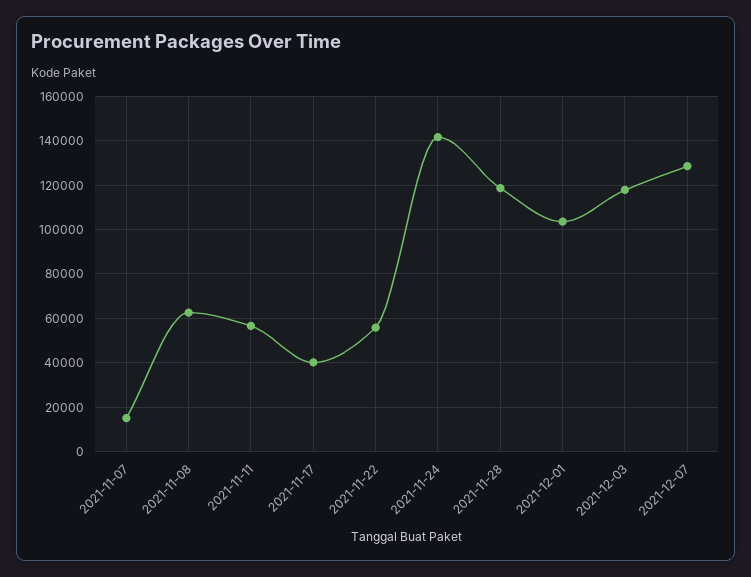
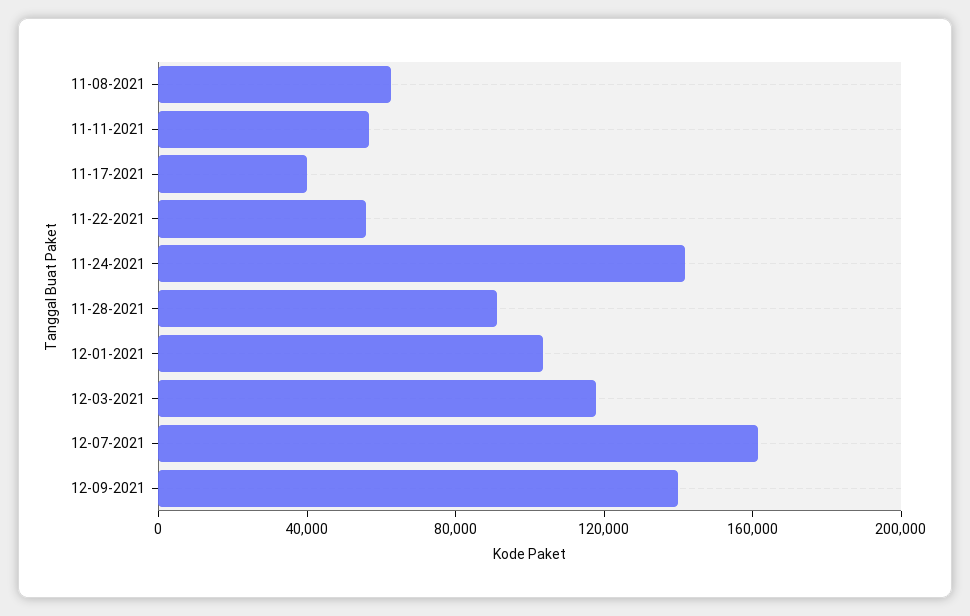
2021-11-07: 15000 -> none
2021-11-28: 120000 -> 90000
2021-12-07: 130000 -> 160000
12-09-2021: none -> 140000

